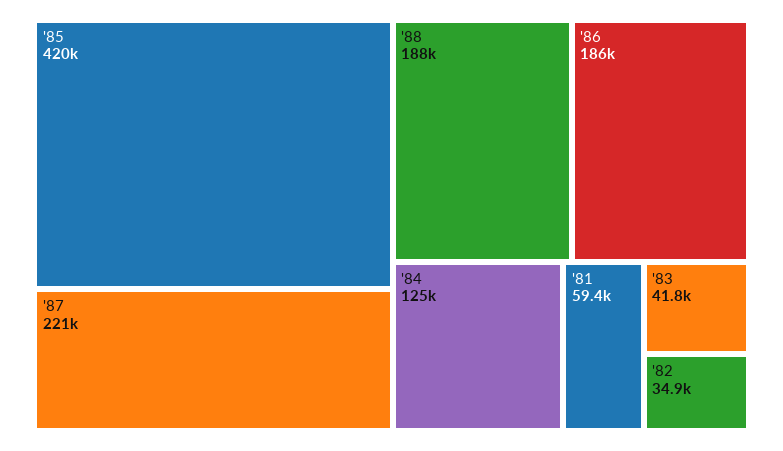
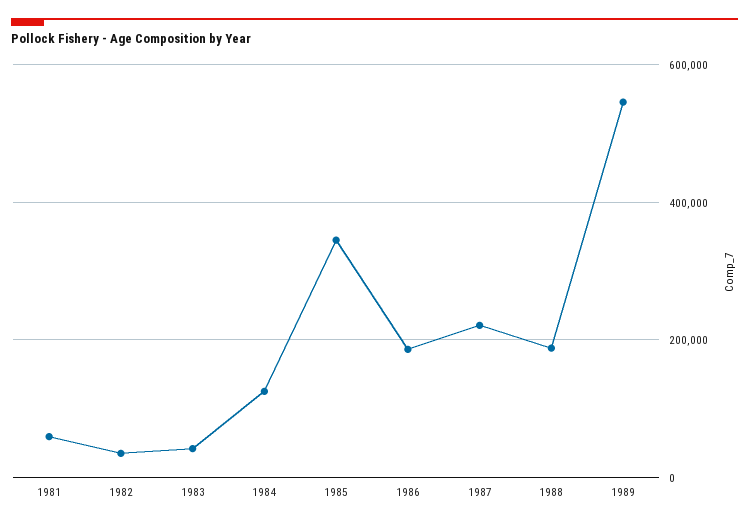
'85: 420000 -> 340000
1989: none -> 540000

